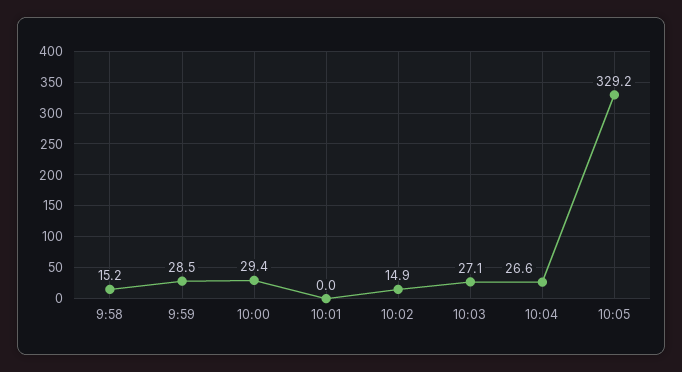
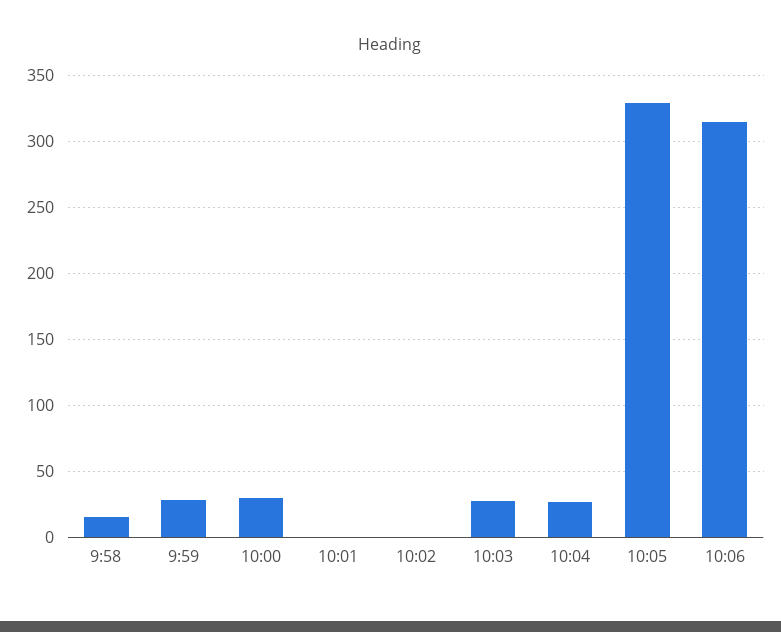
10:02: 14.9 -> 0
10:06: none -> 315

